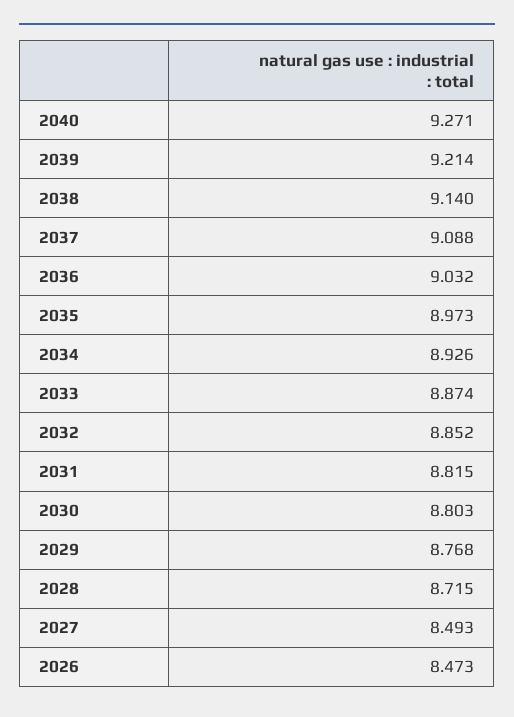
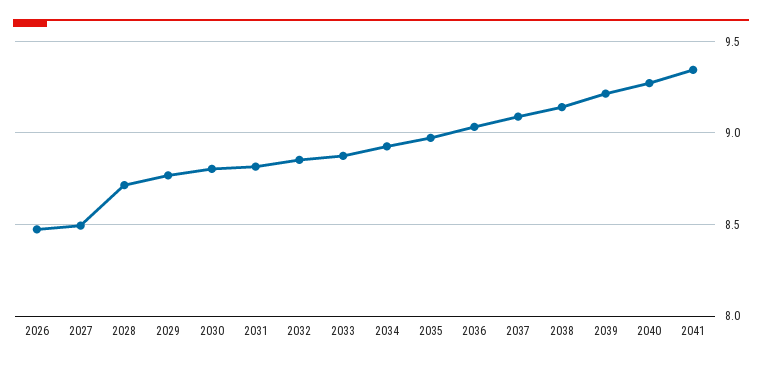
2041: none -> 9.35

